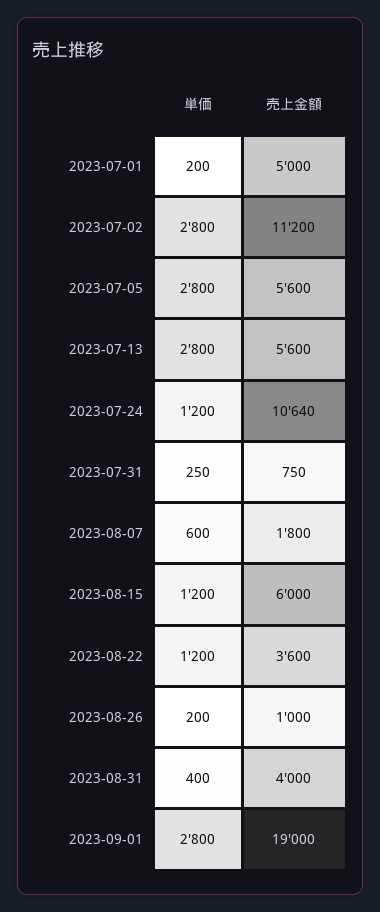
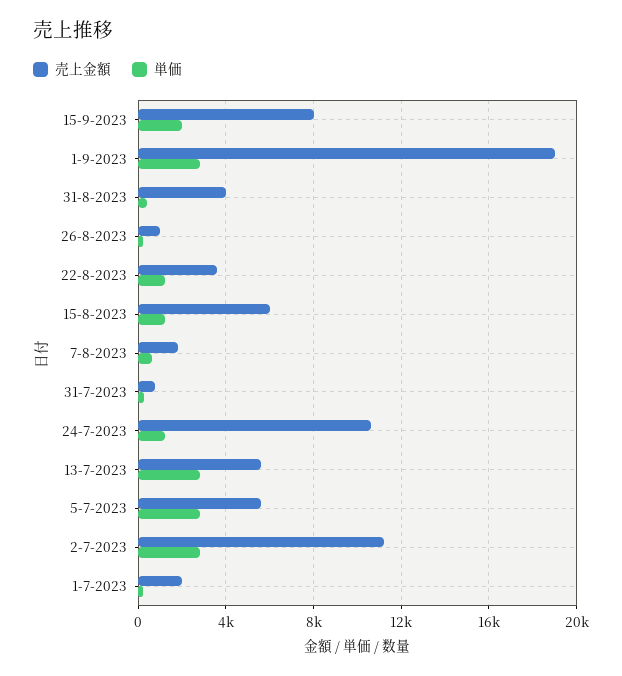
売上金額, 2023-07-01: 5000 -> 2000
売上金額, 15-9-2023: none -> 8000
単価, 15-9-2023: none -> 2000

